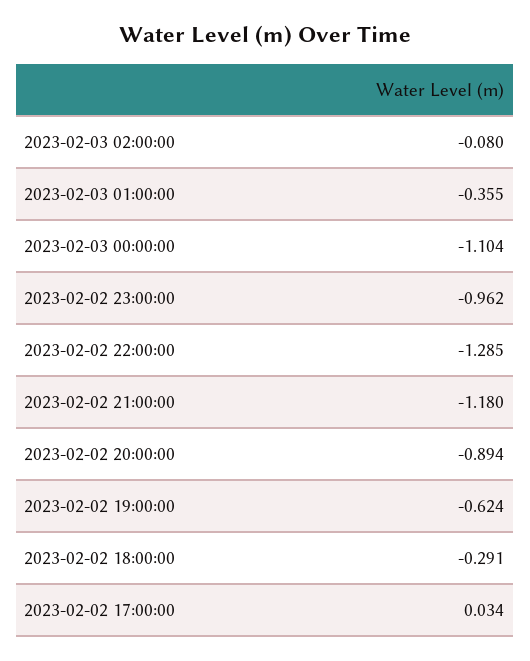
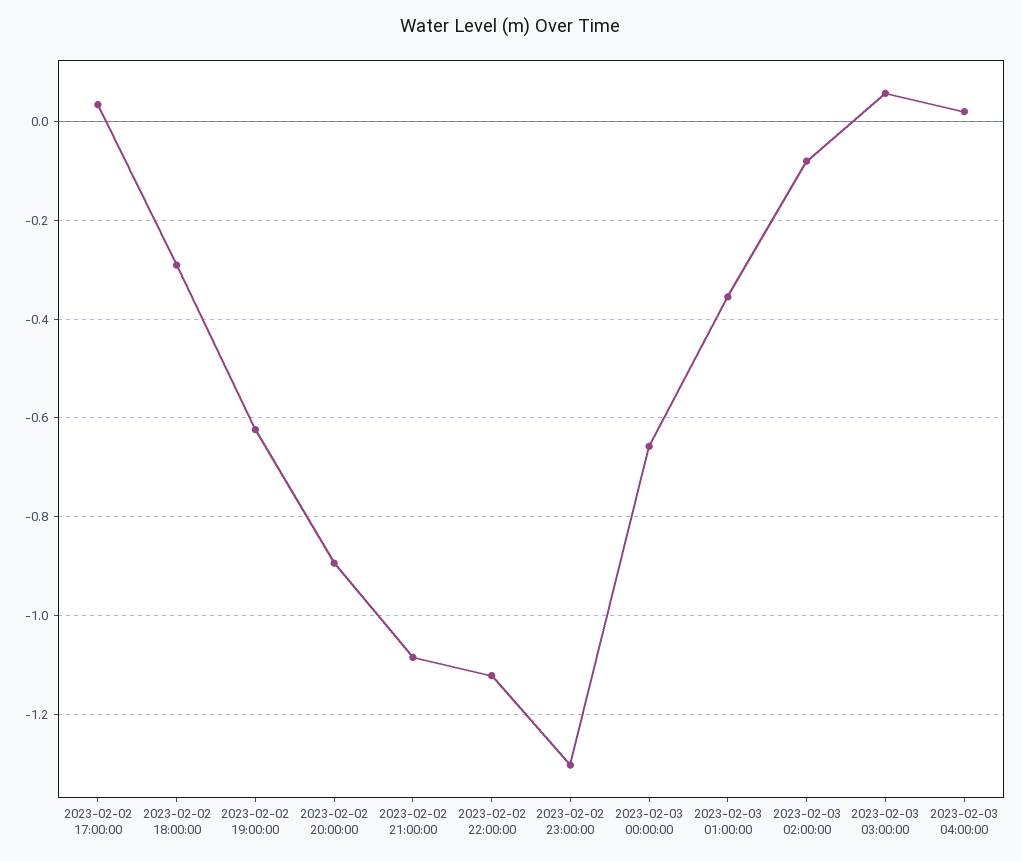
2023-02-03 00:00:00: -1.104 -> -0.66
2023-02-02 23:00:00: -0.962 -> -1.3
2023-02-02 22:00:00: -1.285 -> -1.12
2023-02-02 21:00:00: -1.18 -> -1.08
2023-02-03 03:00:00: none -> 0.06
2023-02-03 04:00:00: none -> 0.02

